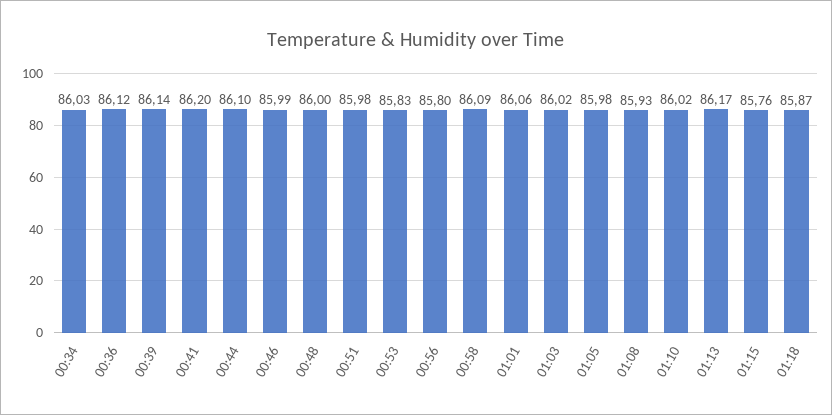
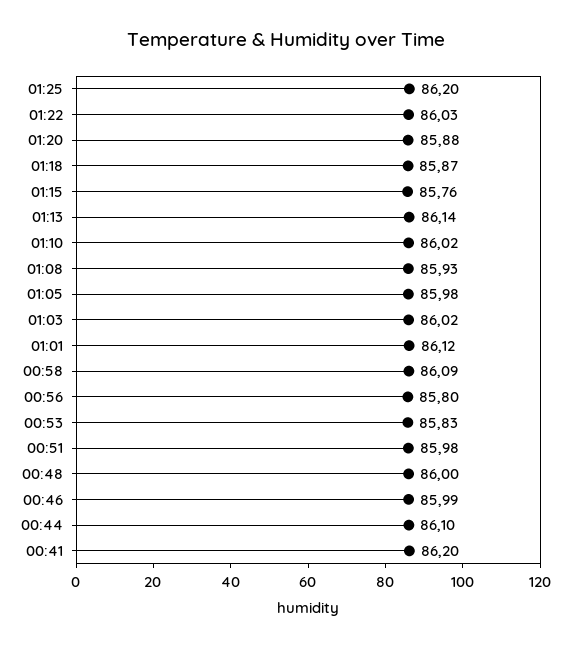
00:34: 86.03 -> none
00:36: 86.12 -> none
00:39: 86.14 -> none
01:01: 86.06 -> 86.12
01:13: 86.17 -> 86.14
01:25: none -> 86.2
01:22: none -> 86.03
01:20: none -> 85.88

